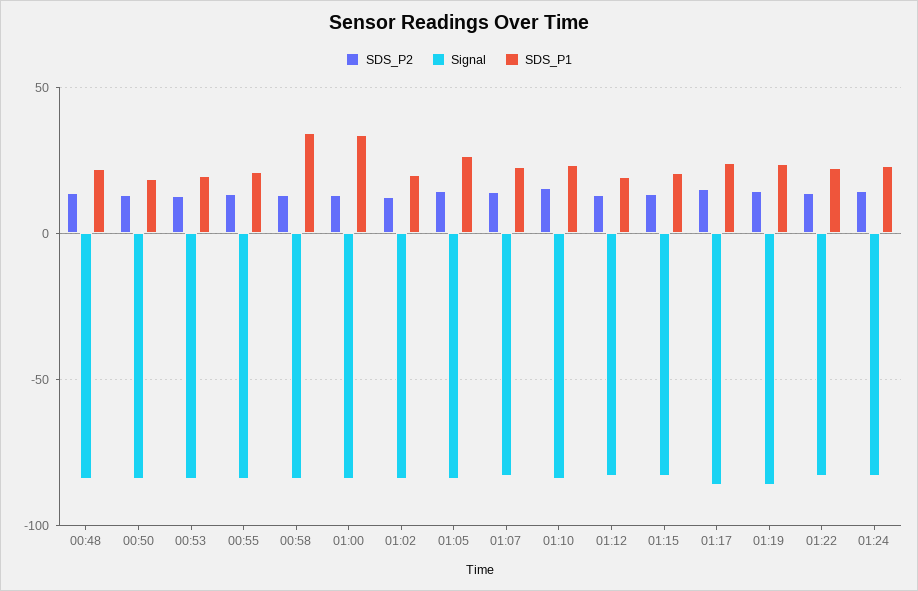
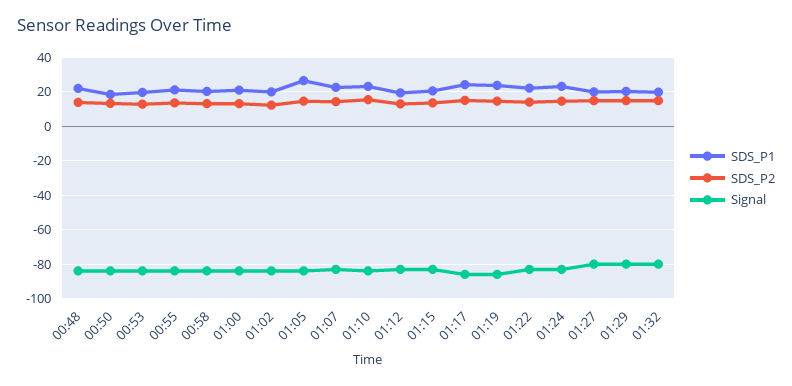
SDS_P1, 00:58: 35 -> 20
SDS_P1, 01:00: 35 -> 20
SDS_P1, 01:27: none -> 20
SDS_P2, 01:27: none -> 15
Signal, 01:27: none -> -80
SDS_P1, 01:29: none -> 20
SDS_P2, 01:29: none -> 15
Signal, 01:29: none -> -80
SDS_P1, 01:32: none -> 20
SDS_P2, 01:32: none -> 15
Signal, 01:32: none -> -80

